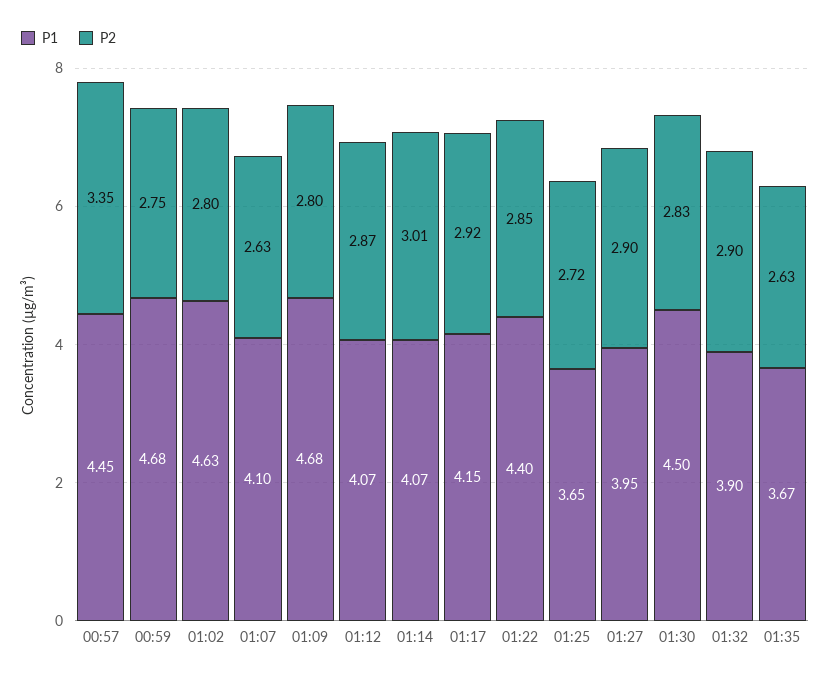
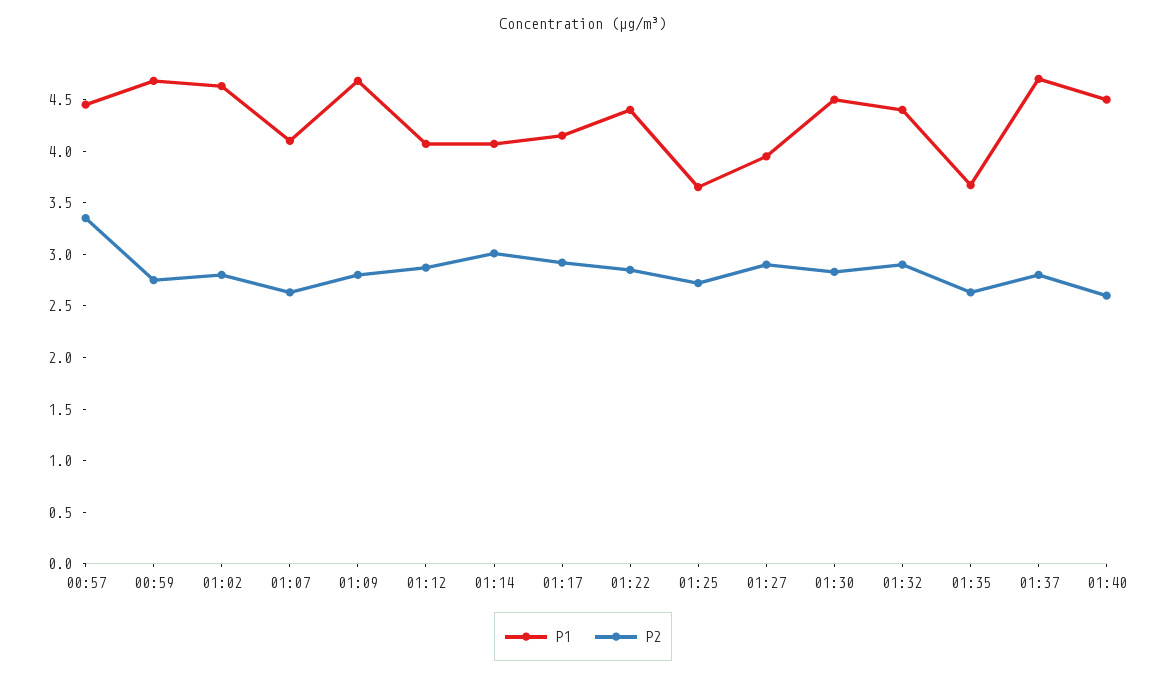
P1, 01:32: 3.9 -> 4.4
P1, 01:37: none -> 4.7
P2, 01:37: none -> 2.8
P1, 01:40: none -> 4.5
P2, 01:40: none -> 2.6

